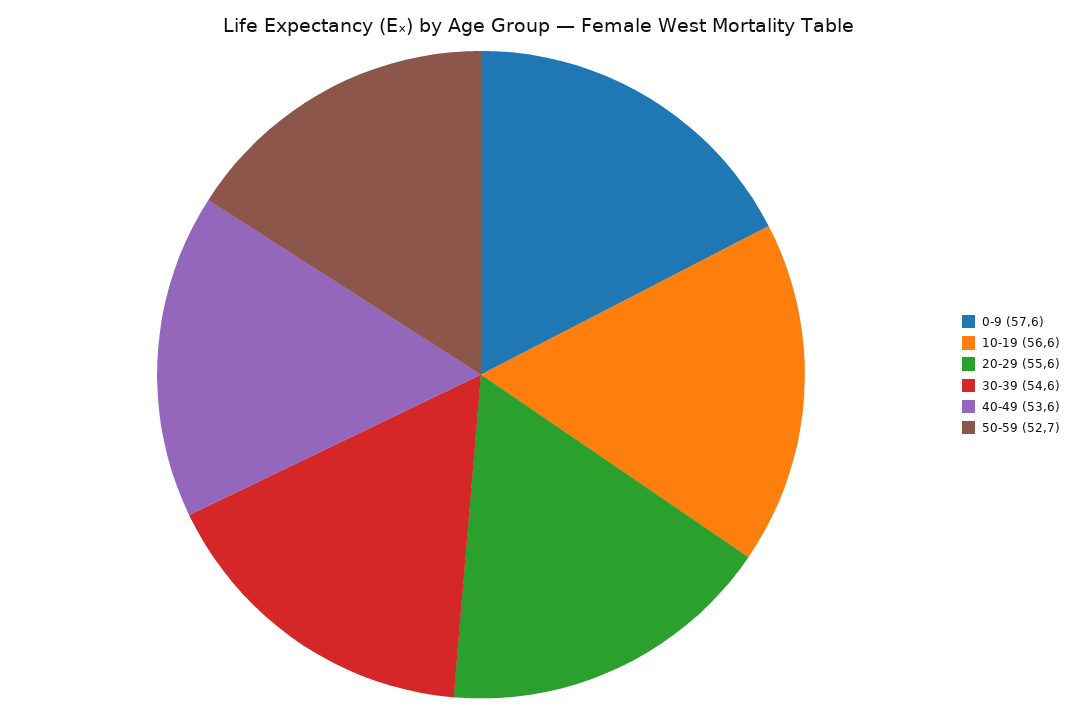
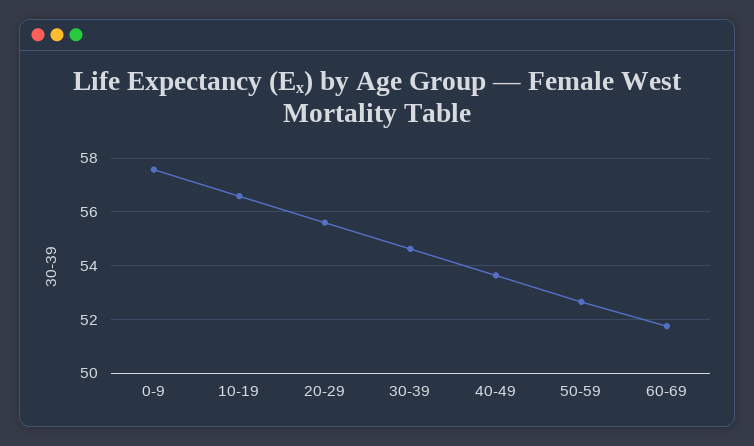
60-69: none -> 51.75

